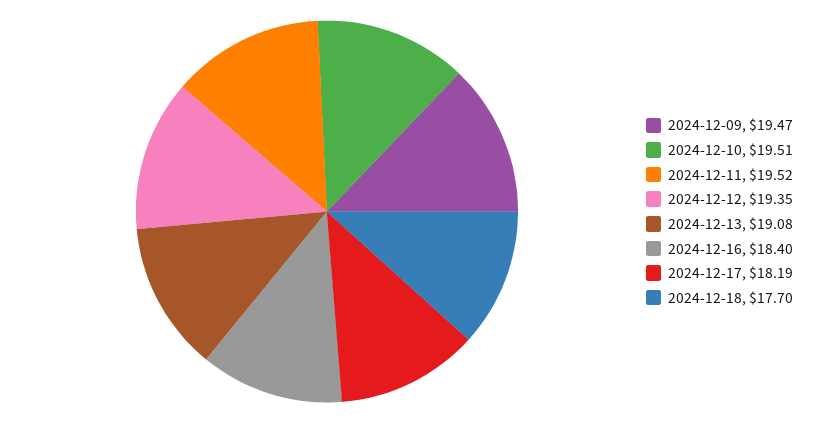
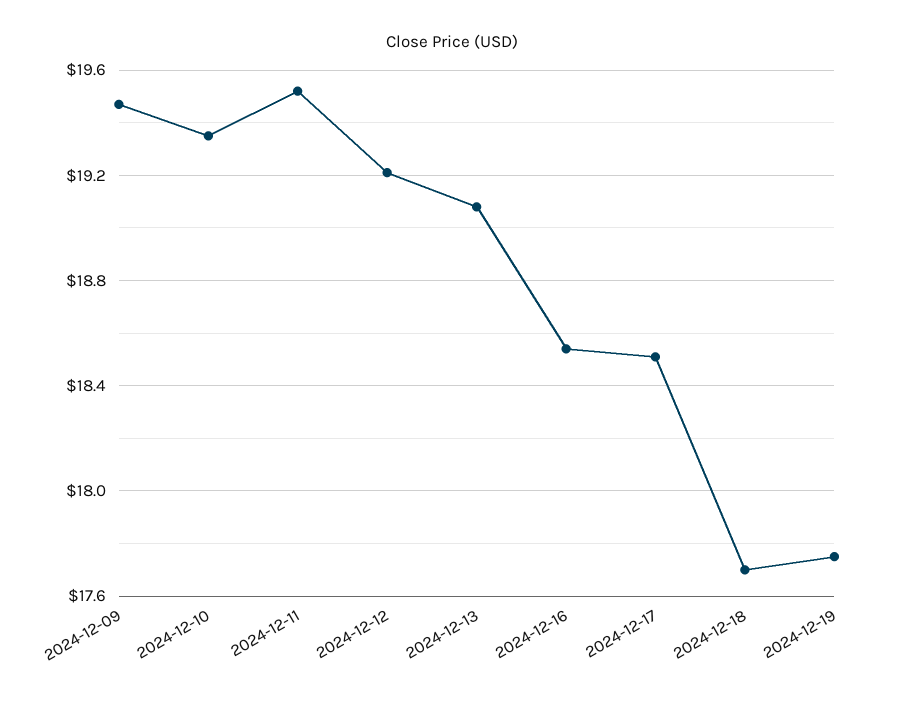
2024-12-10: 19.51 -> 19.35
2024-12-12: 19.35 -> 19.2
2024-12-16: 18.4 -> 18.55
2024-12-17: 18.19 -> 18.5
2024-12-19: none -> 17.75

